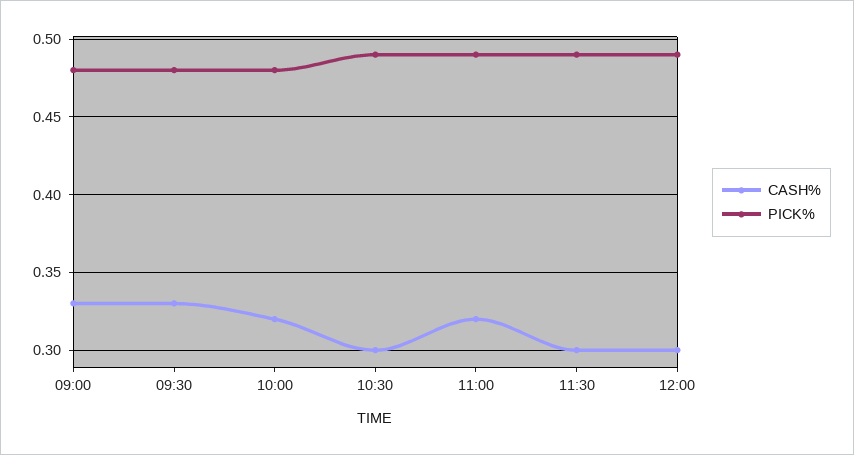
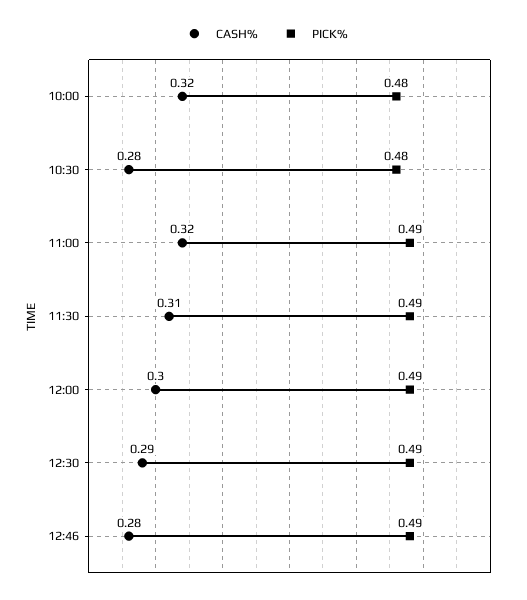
CASH%, 09:00: 0.33 -> none
PICK%, 09:00: 0.48 -> none
CASH%, 09:30: 0.33 -> none
PICK%, 09:30: 0.48 -> none
CASH%, 10:30: 0.3 -> 0.28
PICK%, 10:30: 0.49 -> 0.48
CASH%, 11:30: 0.3 -> 0.31
CASH%, 12:30: none -> 0.29
PICK%, 12:30: none -> 0.49
CASH%, 12:46: none -> 0.28
PICK%, 12:46: none -> 0.49

